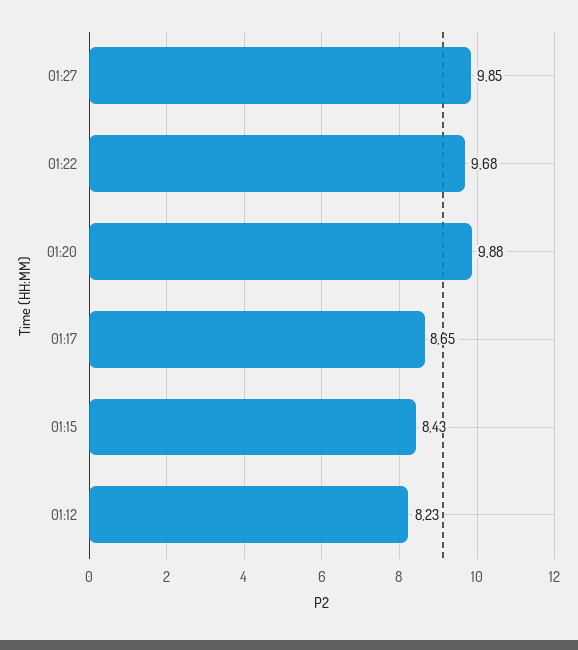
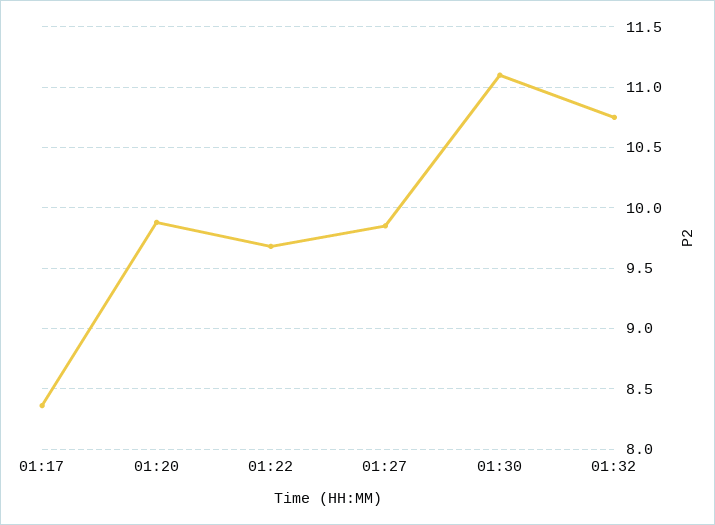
01:17: 8.65 -> 8.35
01:15: 8.43 -> none
01:12: 8.23 -> none
01:30: none -> 11.1
01:32: none -> 10.75

